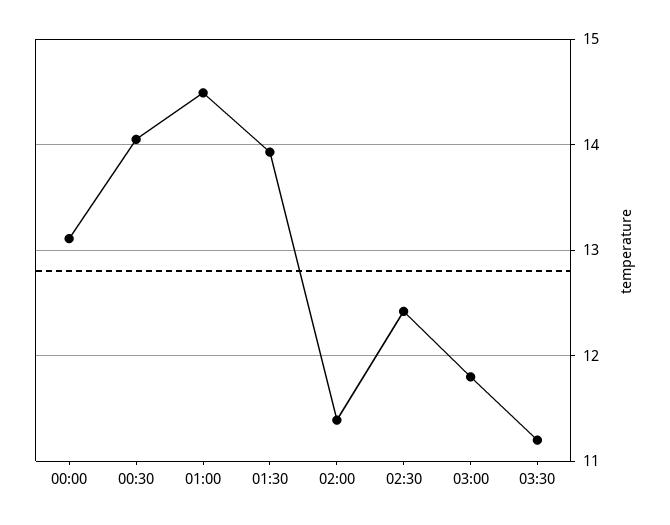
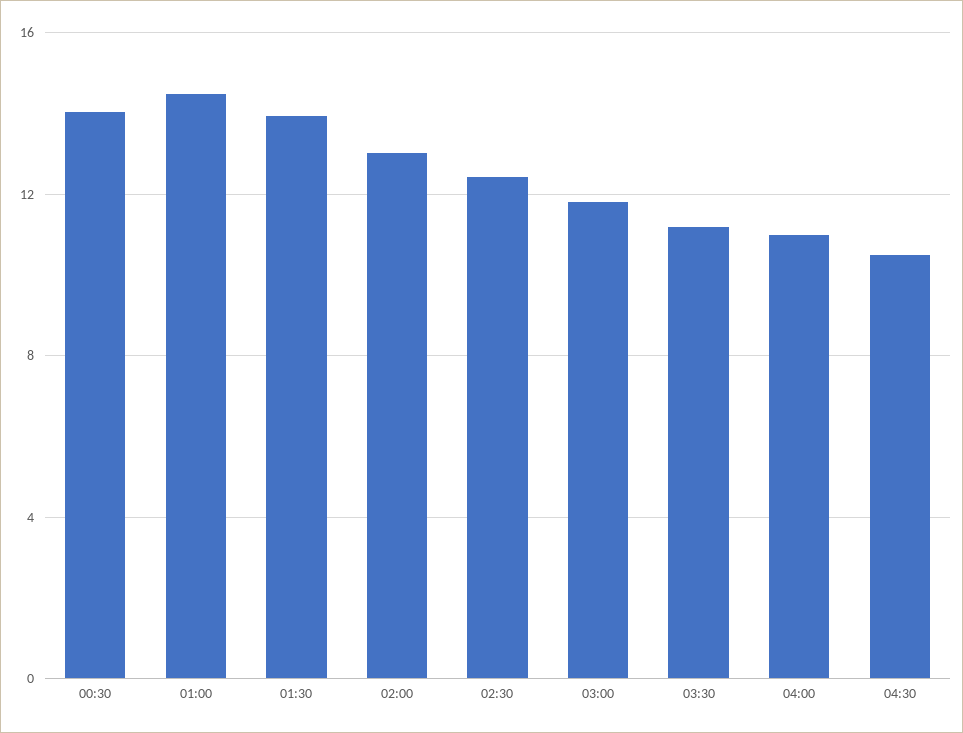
00:00: 13.1 -> none
02:00: 11.4 -> 13
04:00: none -> 11
04:30: none -> 10.5

